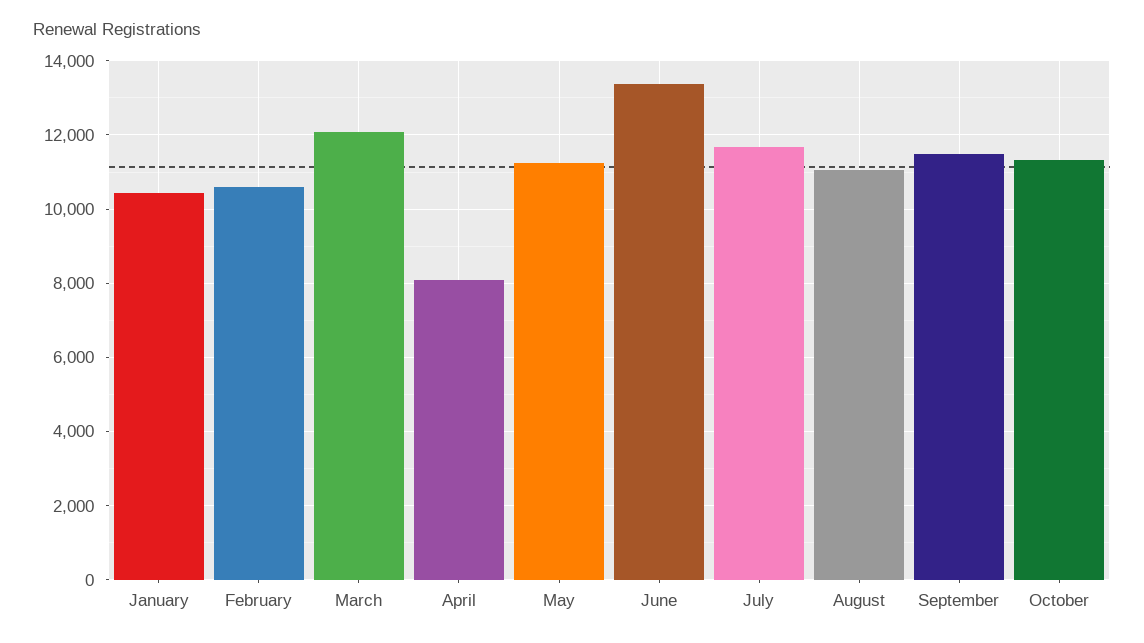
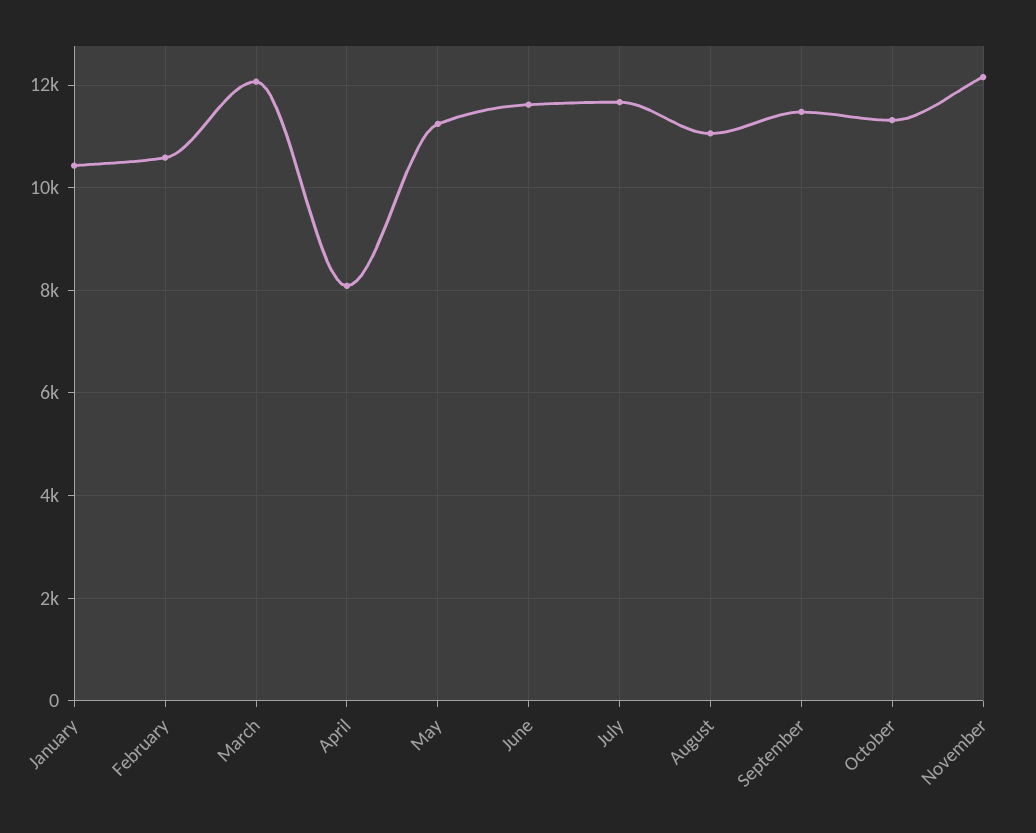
June: 13400 -> 11600
November: none -> 12200

